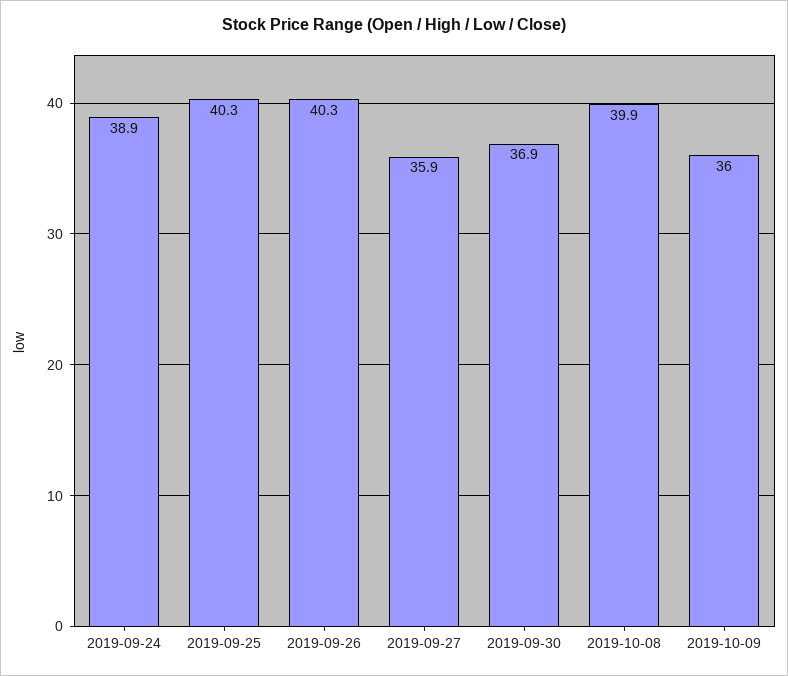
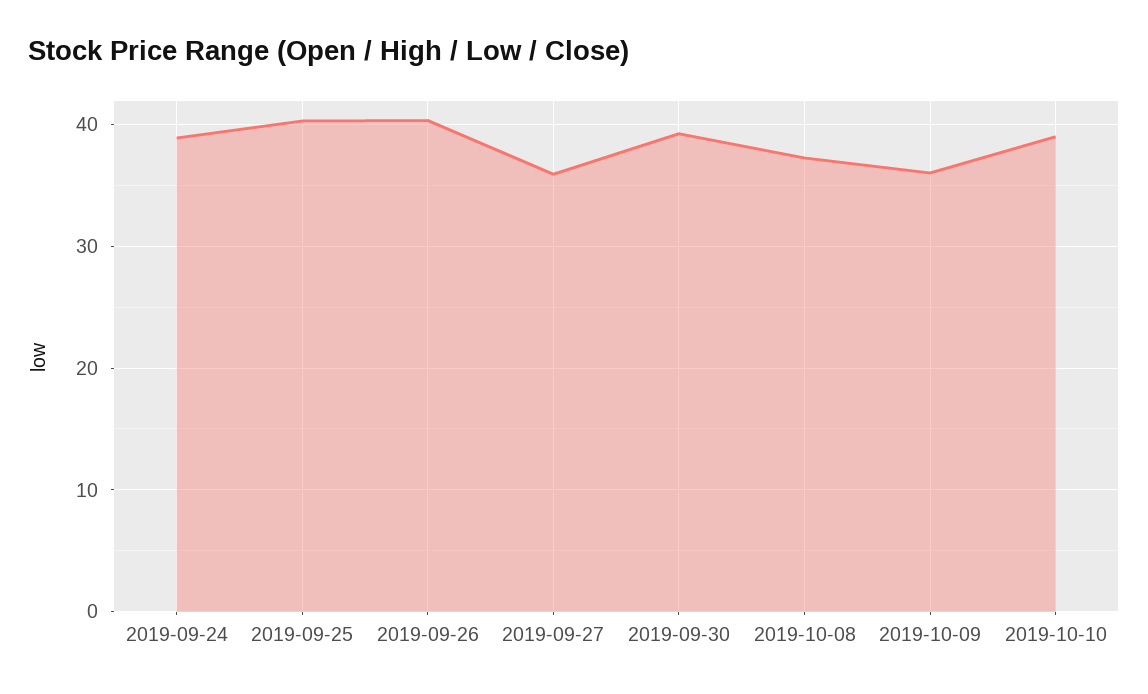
2019-09-30: 36.9 -> 39
2019-10-08: 39.9 -> 37
2019-10-10: none -> 39

